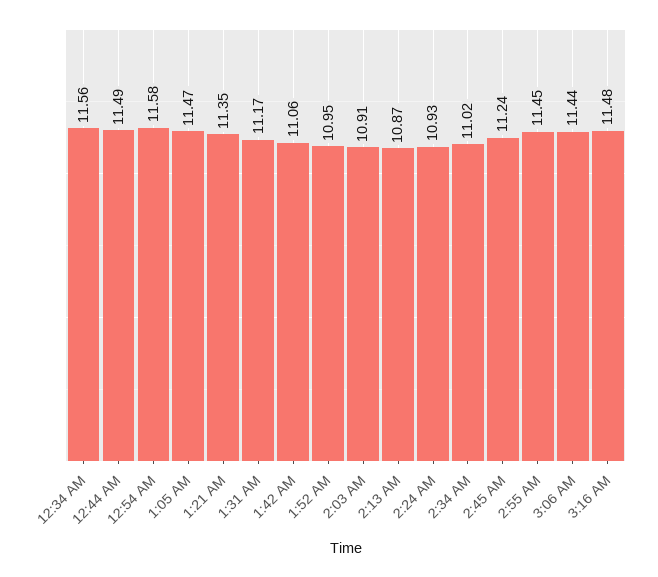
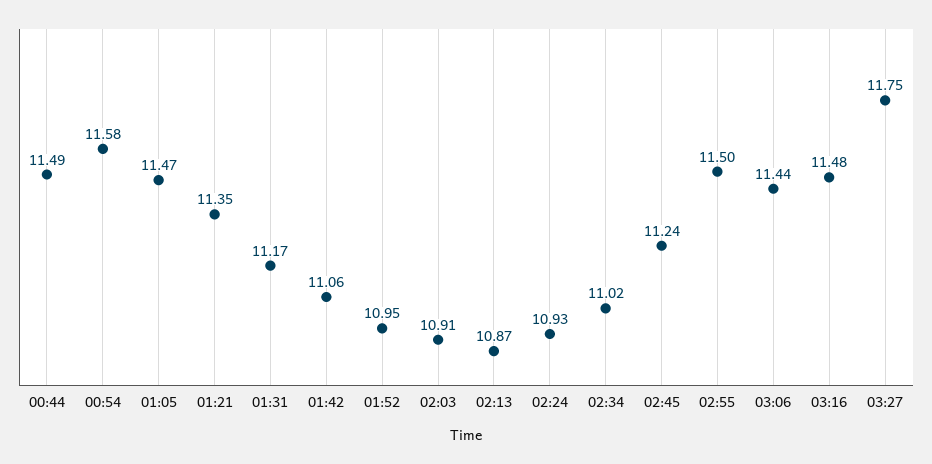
12:34 AM: 11.56 -> none
2:55 AM: 11.45 -> 11.5
03:27: none -> 11.75

